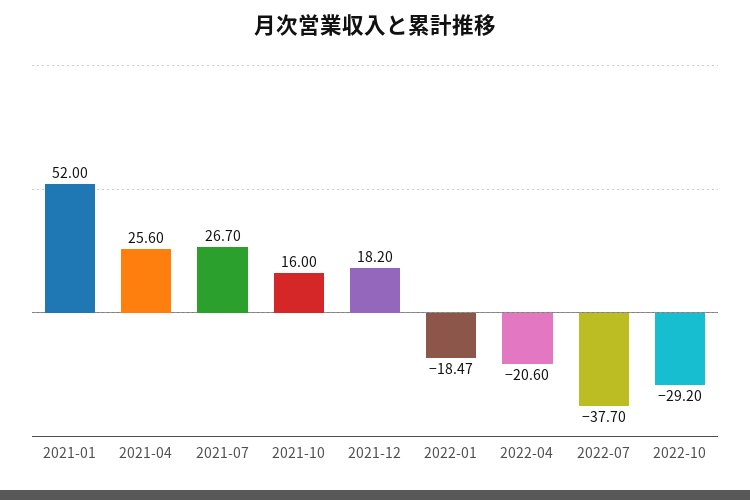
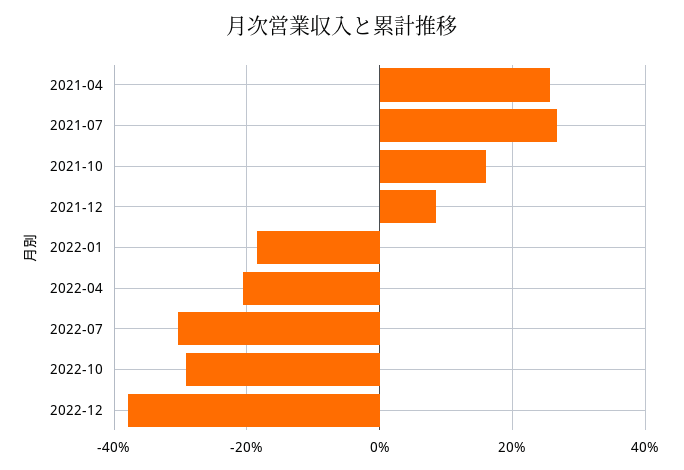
2021-01: 52 -> none
2021-12: 18.2 -> 8
2022-07: -37.7 -> -30
2022-12: none -> -38

